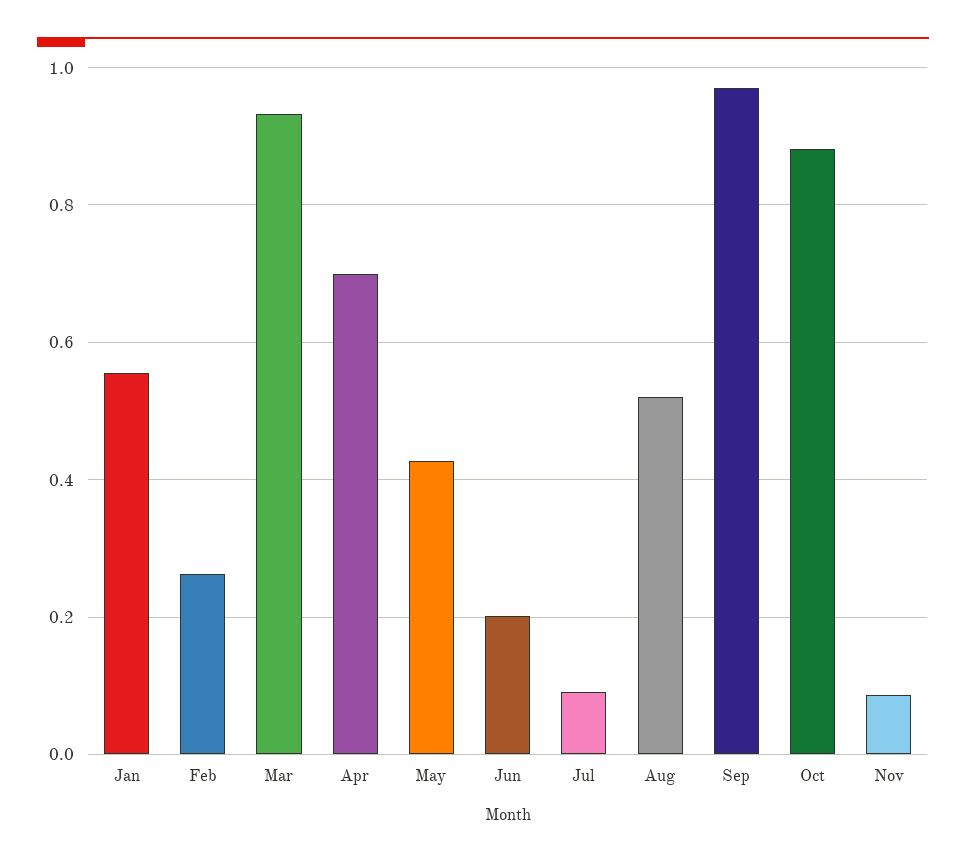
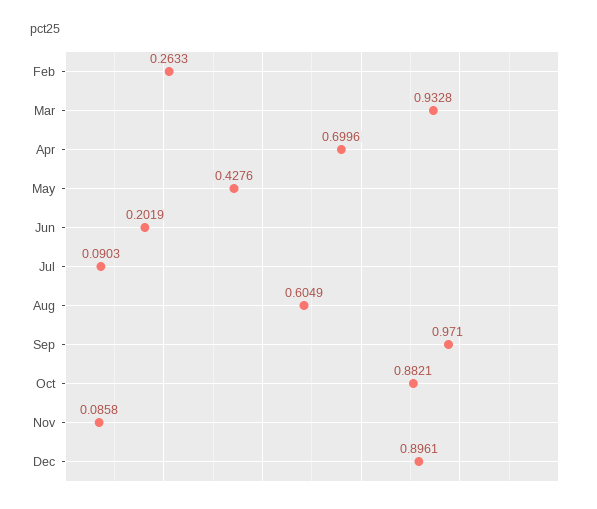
Jan: 0.56 -> none
Aug: 0.52 -> 0.6049
Dec: none -> 0.8961

